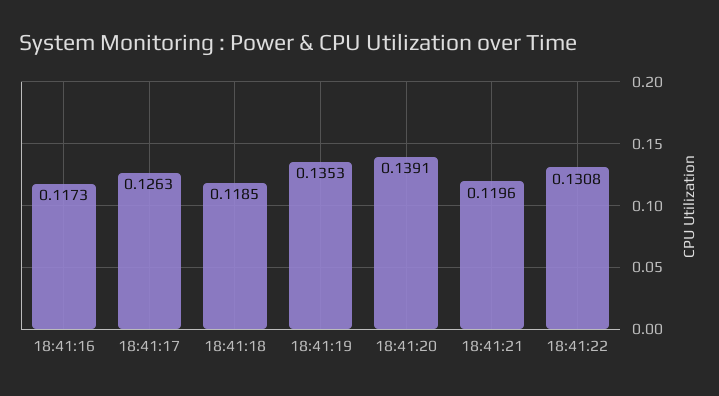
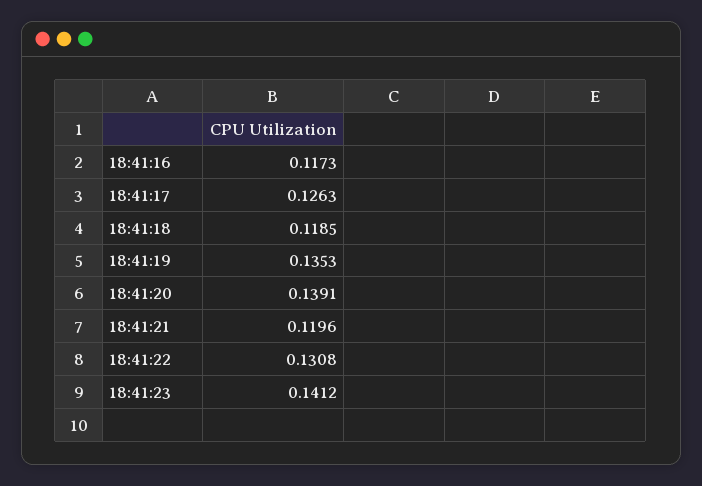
18:41:23: none -> 0.1412

